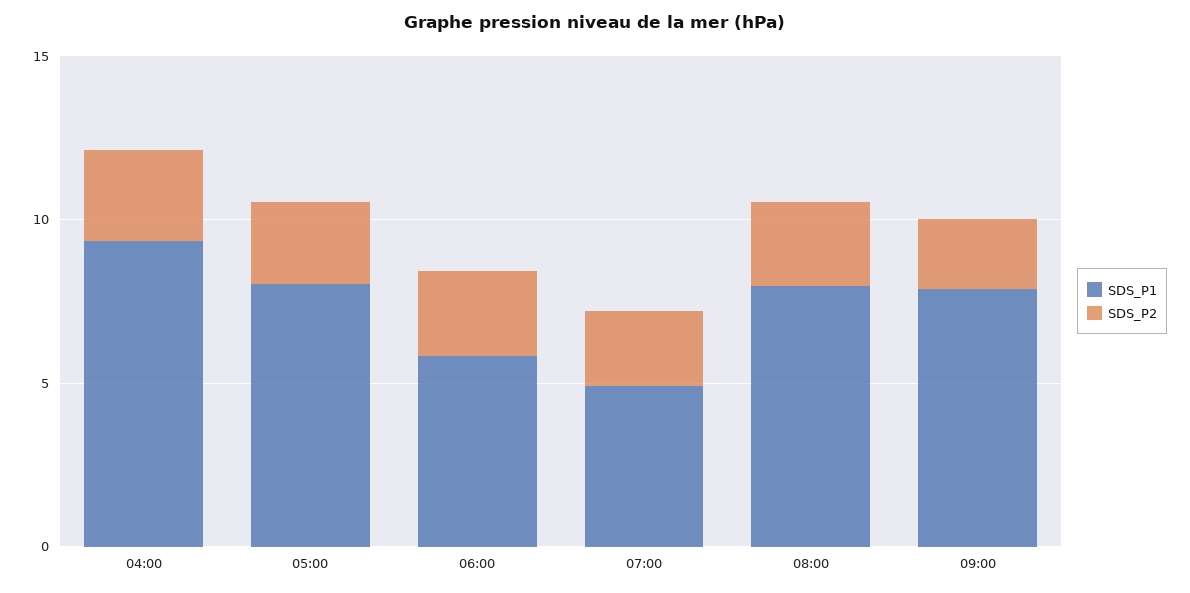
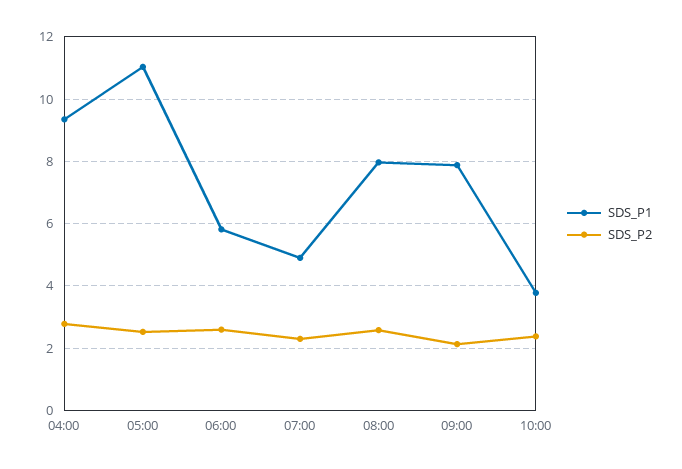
SDS_P1, 05:00: 8 -> 11
SDS_P1, 10:00: none -> 3.8
SDS_P2, 10:00: none -> 2.4

